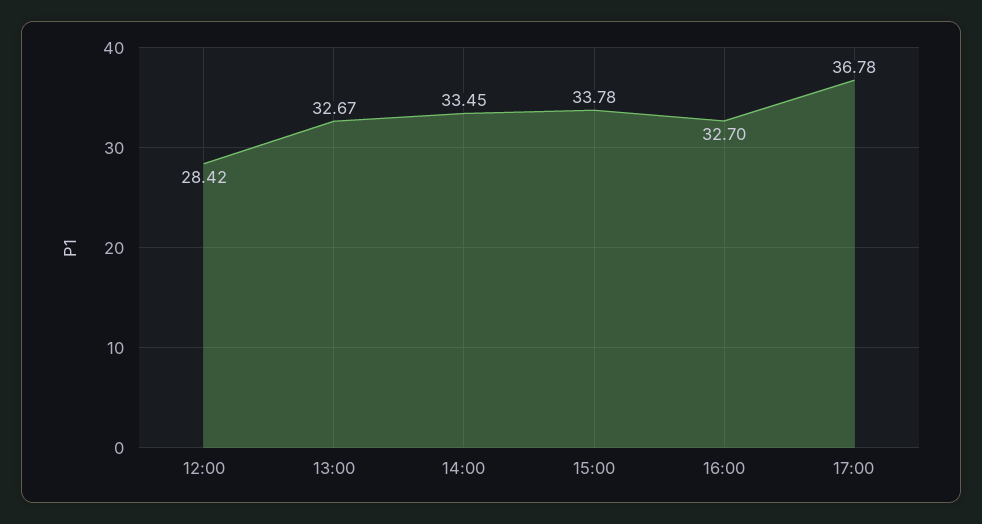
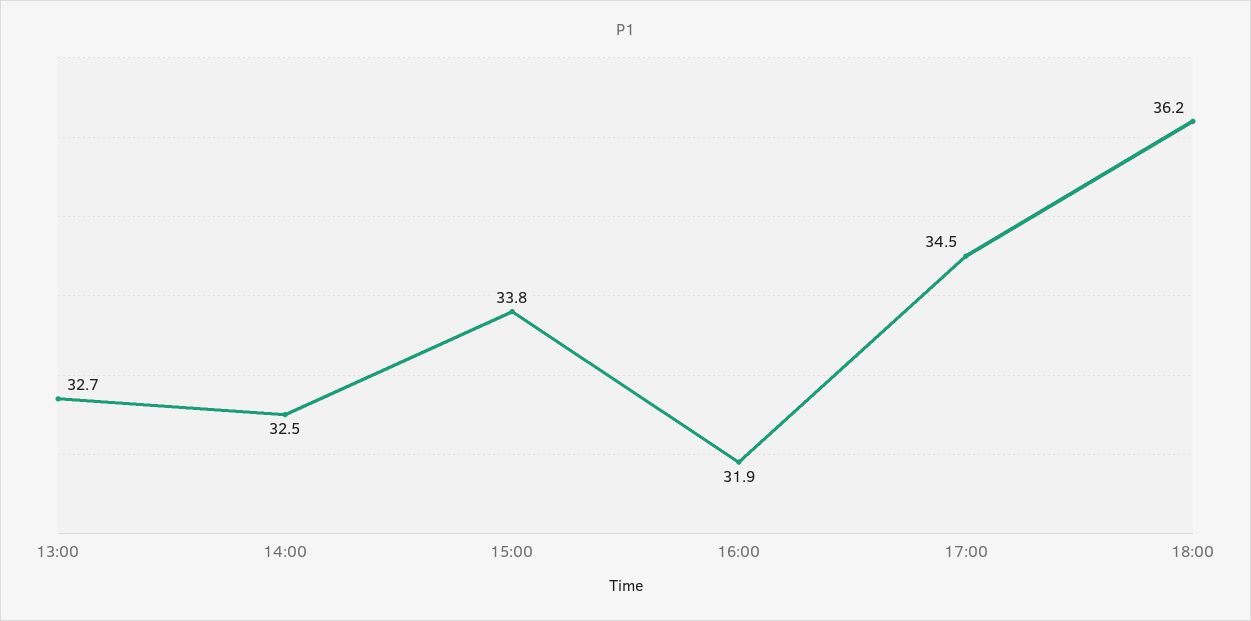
12:00: 28.42 -> none
14:00: 33.45 -> 32.5
16:00: 32.7 -> 31.9
17:00: 36.78 -> 34.5
18:00: none -> 36.2

